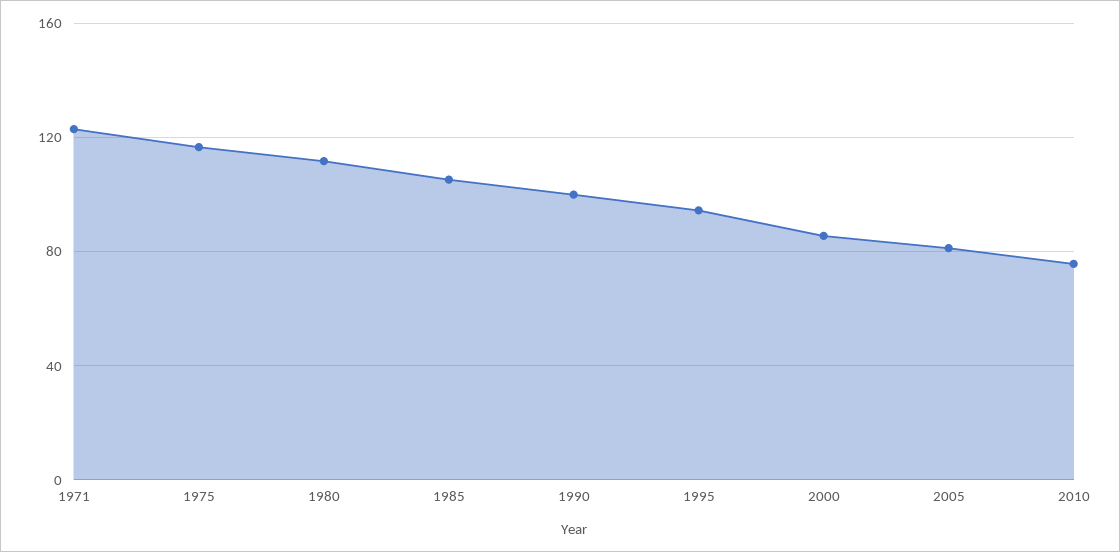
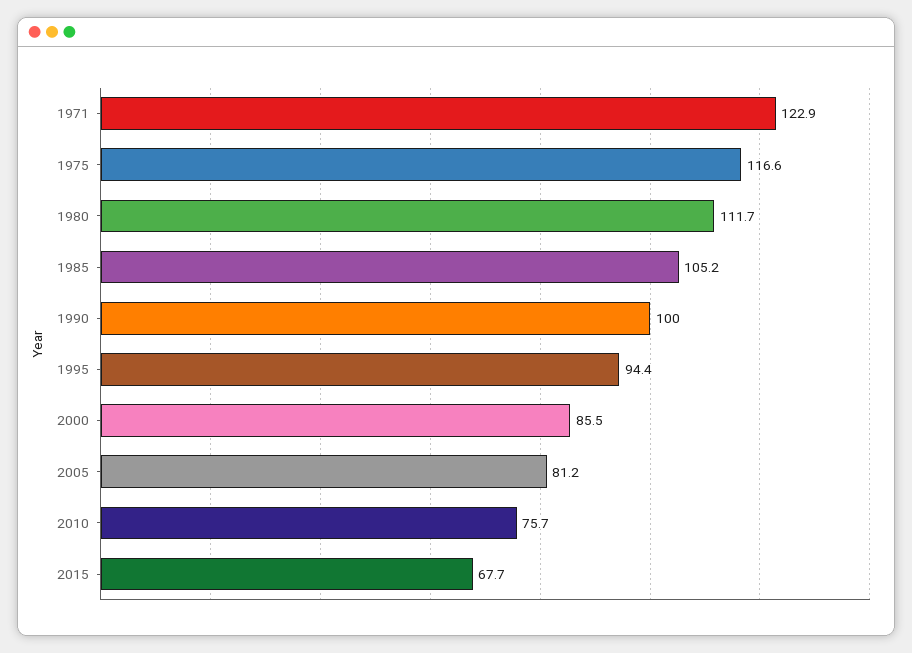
2015: none -> 67.7

